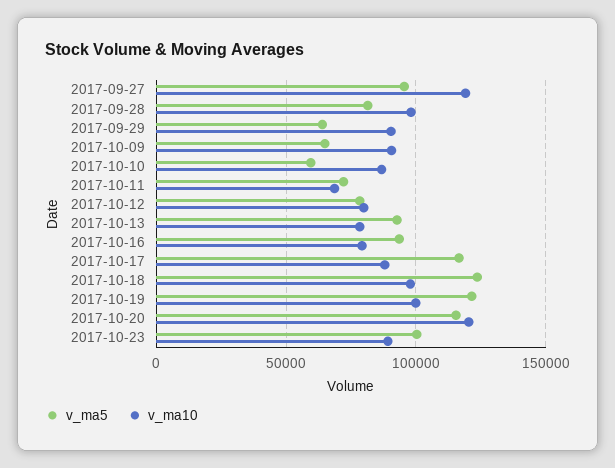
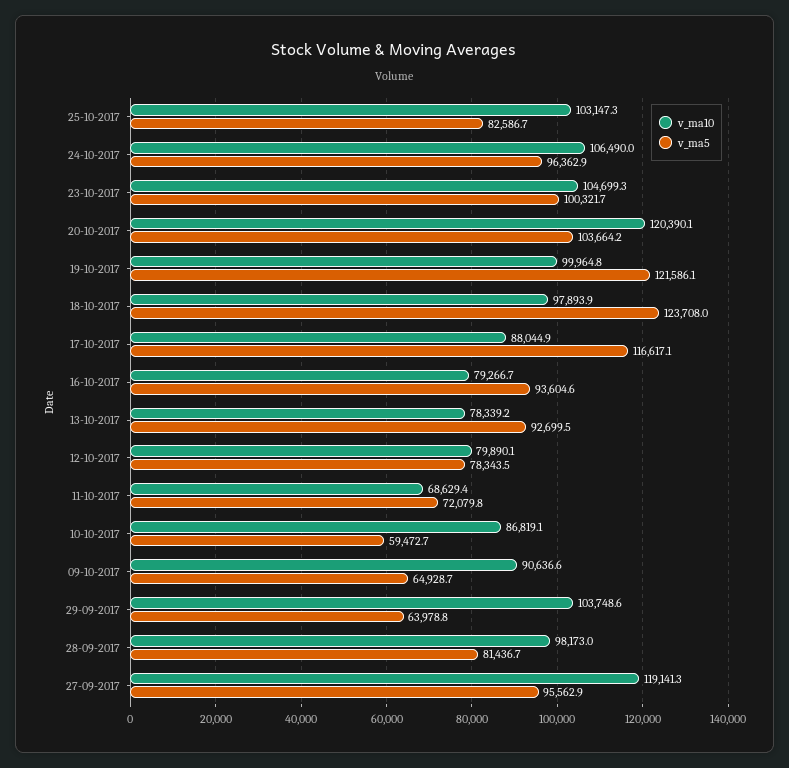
v_ma10, 2017-09-29: 90000 -> 103748.6
v_ma5, 2017-10-20: 115000 -> 103664.2
v_ma10, 2017-10-23: 90000 -> 104699.3
v_ma10, 25-10-2017: none -> 103147.3
v_ma5, 25-10-2017: none -> 82586.7
v_ma10, 24-10-2017: none -> 106490
v_ma5, 24-10-2017: none -> 96362.9

